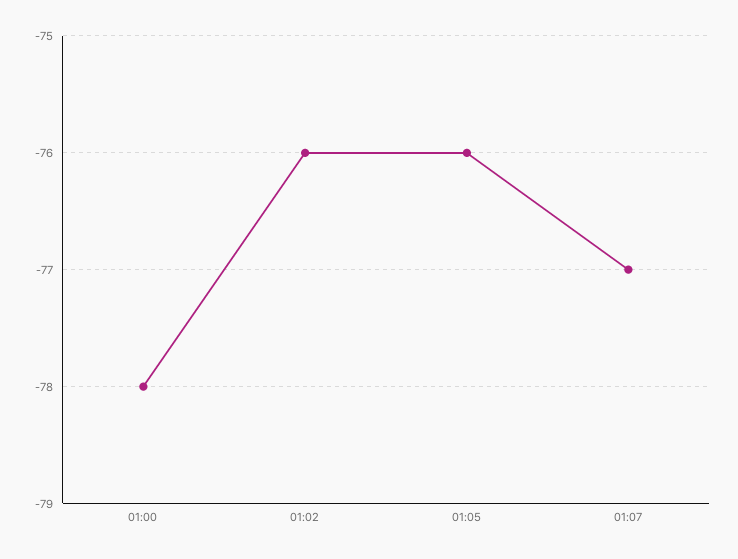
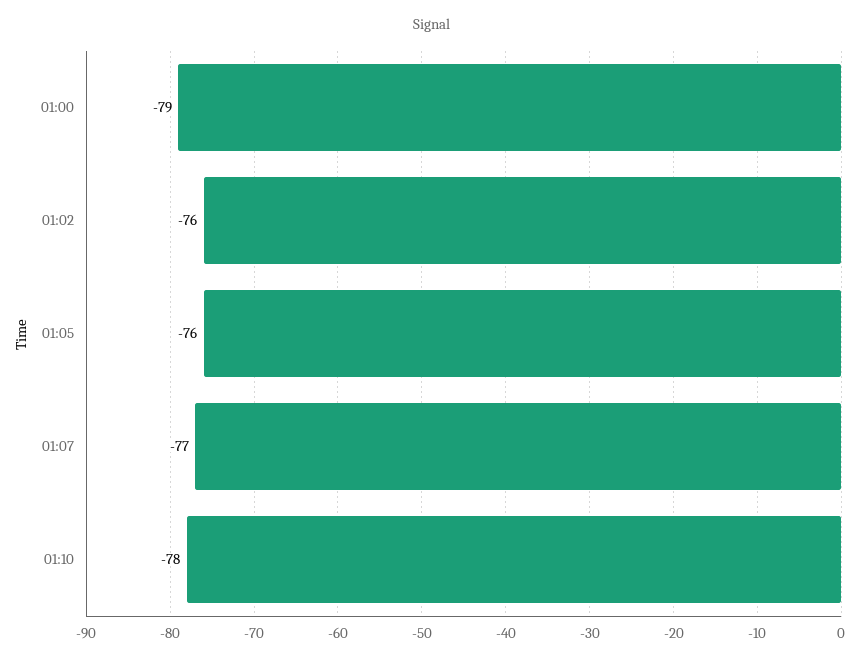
01:00: -78 -> -79
01:10: none -> -78

